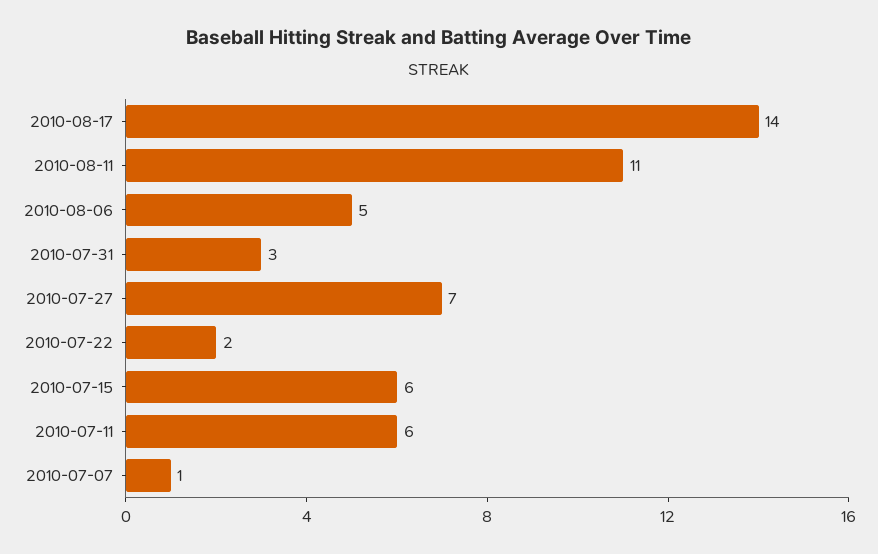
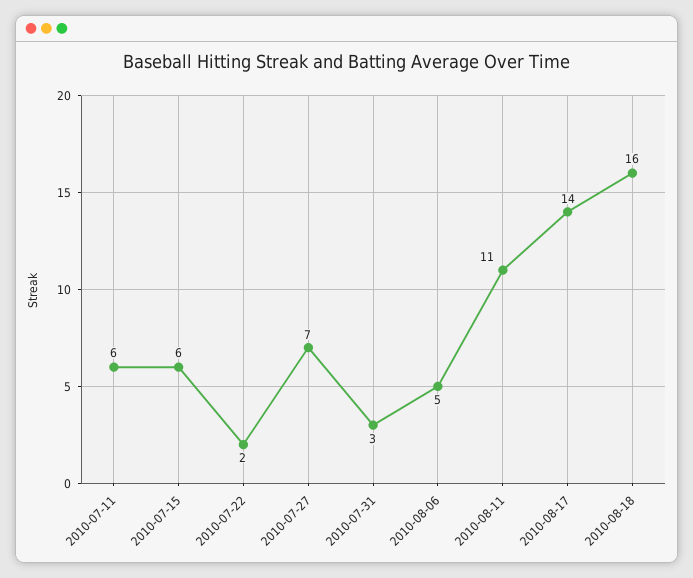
2010-07-07: 1 -> none
2010-08-18: none -> 16

